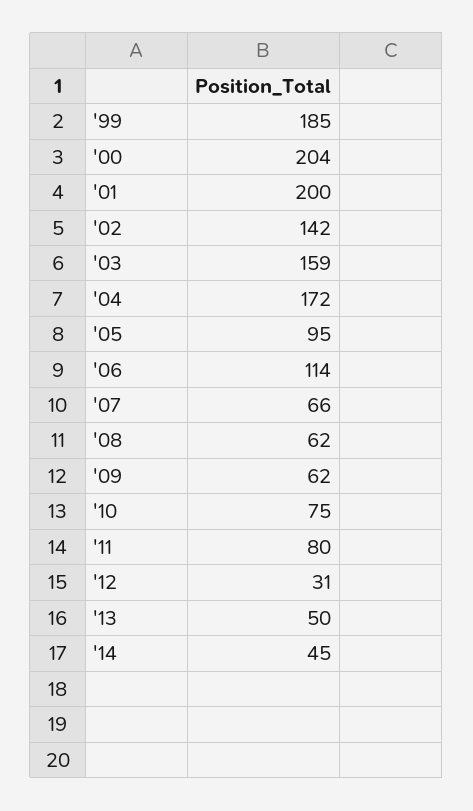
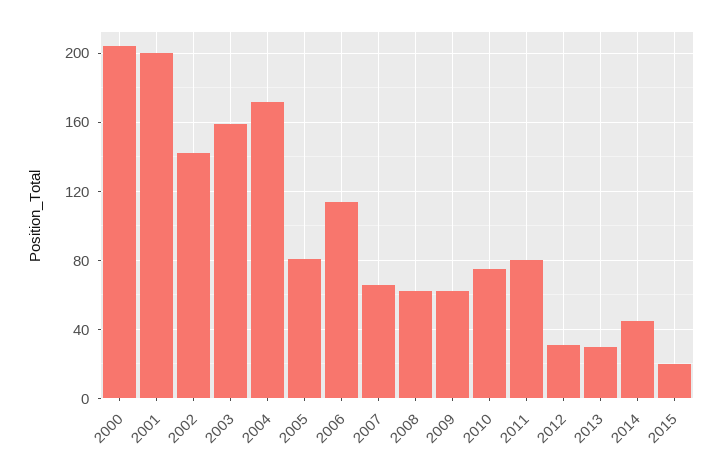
'99: 185 -> none
'05: 95 -> 80
'13: 50 -> 30
2015: none -> 20

